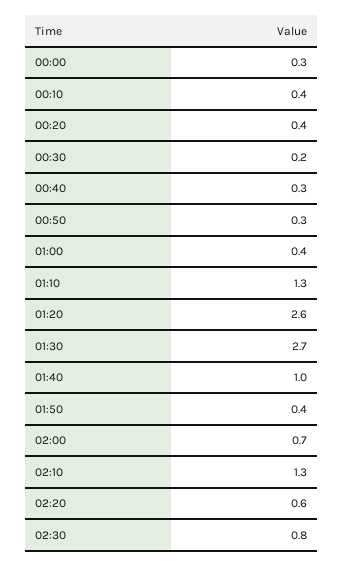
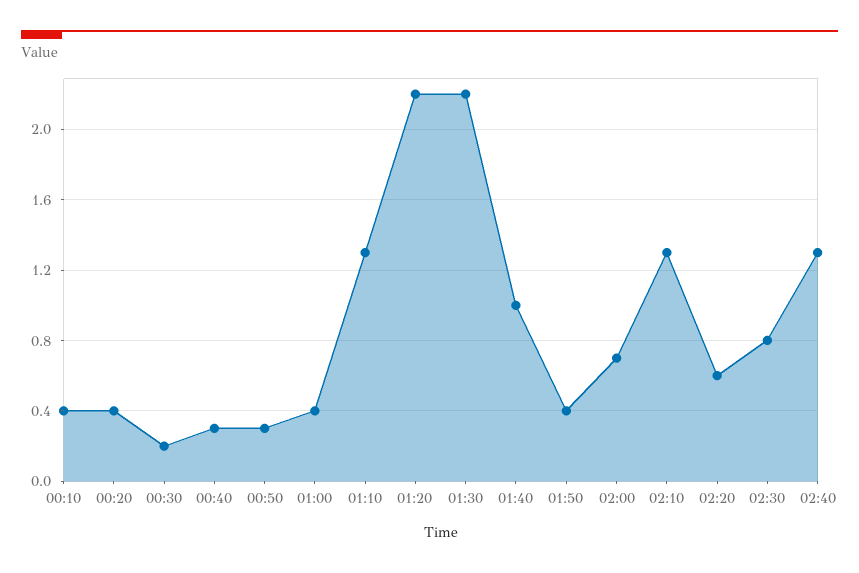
00:00: 0.3 -> none
01:20: 2.6 -> 2.2
01:30: 2.7 -> 2.2
02:40: none -> 1.3

